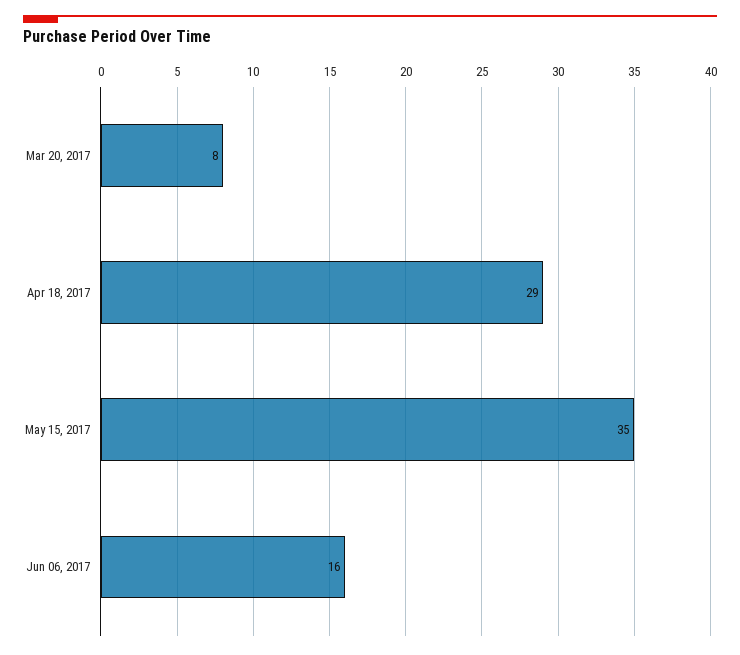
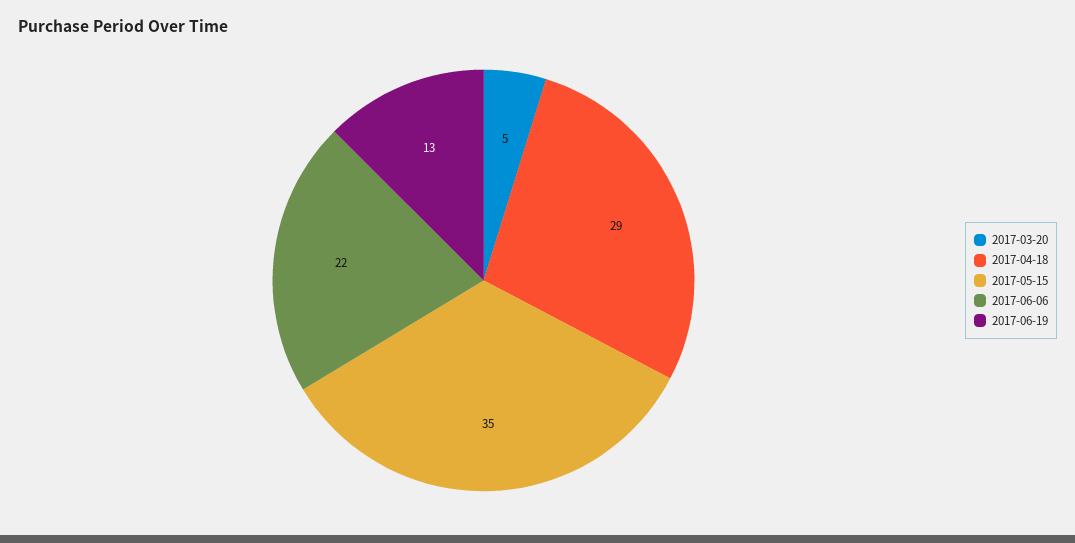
Mar 20, 2017: 8 -> 5
Jun 06, 2017: 16 -> 22
2017-06-19: none -> 13

